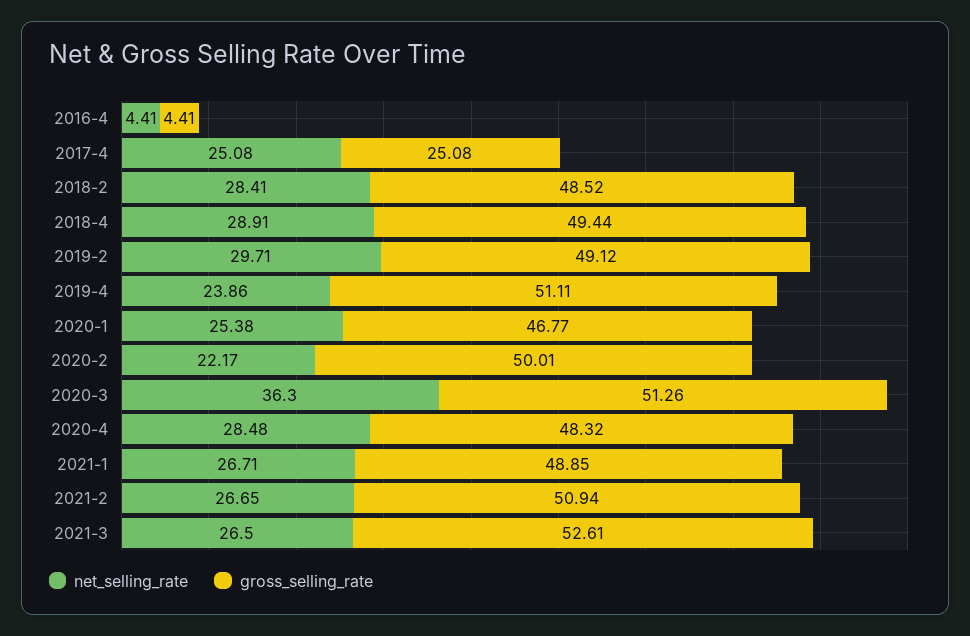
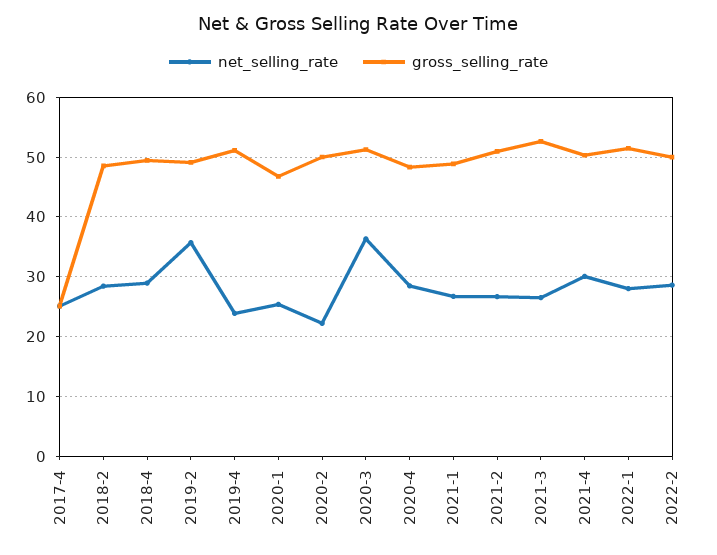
net_selling_rate, 2016-4: 4.41 -> none
gross_selling_rate, 2016-4: 4.41 -> none
net_selling_rate, 2019-2: 29.71 -> 36
net_selling_rate, 2021-4: none -> 30
gross_selling_rate, 2021-4: none -> 50
net_selling_rate, 2022-1: none -> 28
gross_selling_rate, 2022-1: none -> 52
net_selling_rate, 2022-2: none -> 28
gross_selling_rate, 2022-2: none -> 50

